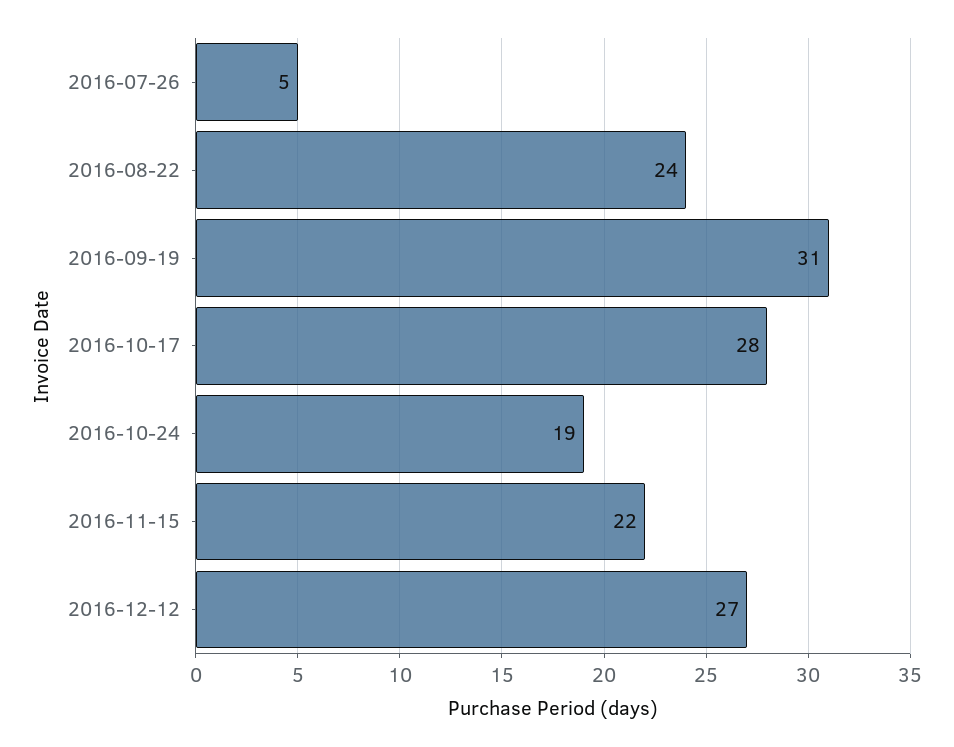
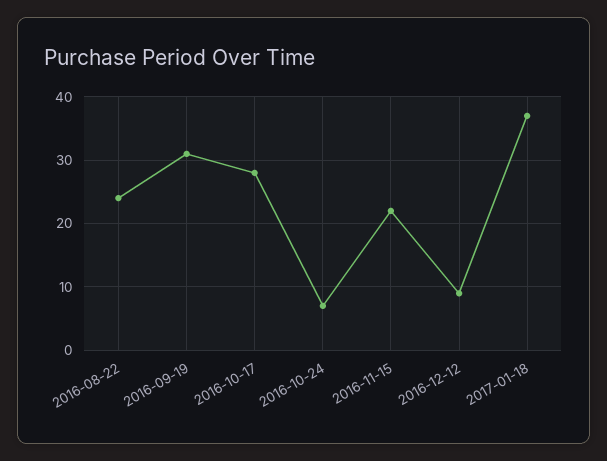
2016-07-26: 5 -> none
2016-10-24: 19 -> 7
2016-12-12: 27 -> 9
2017-01-18: none -> 37

